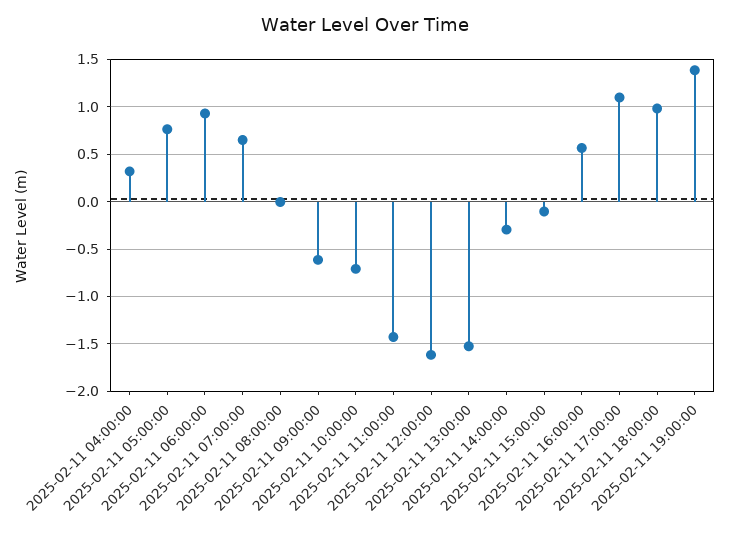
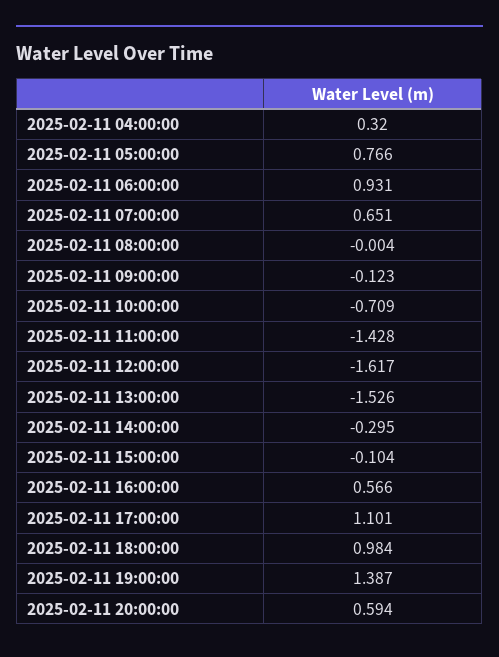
2025-02-11 09:00:00: -0.6 -> -0.123
2025-02-11 20:00:00: none -> 0.594

